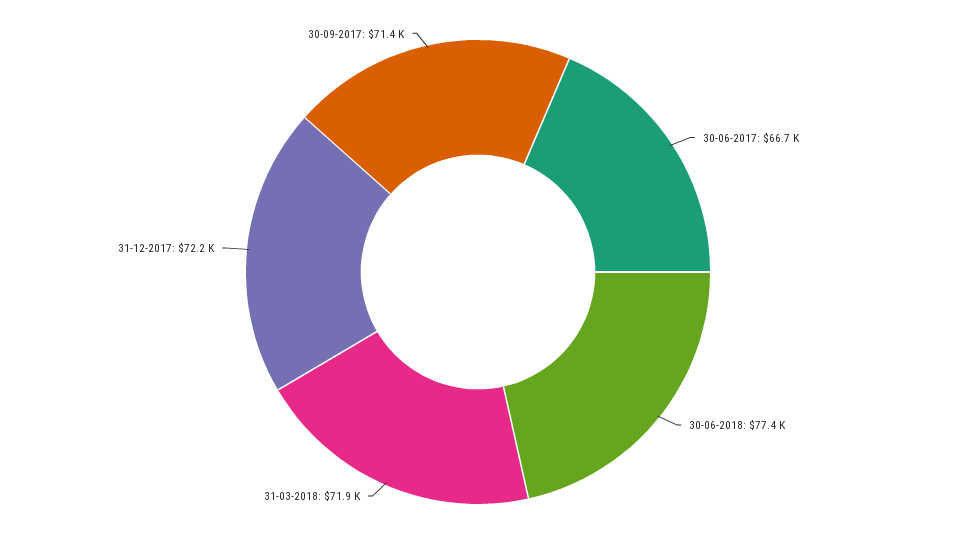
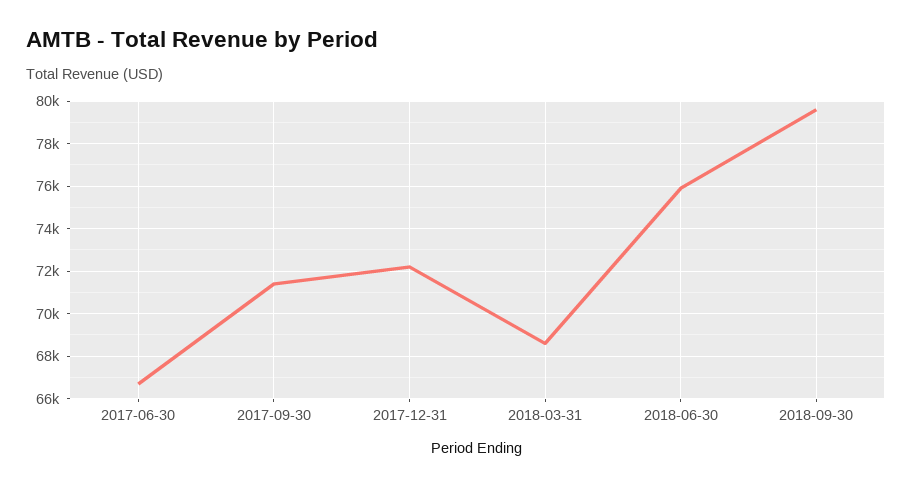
30-06-2018: 77400 -> 76000
31-03-2018: 71900 -> 68500
2018-09-30: none -> 79500

